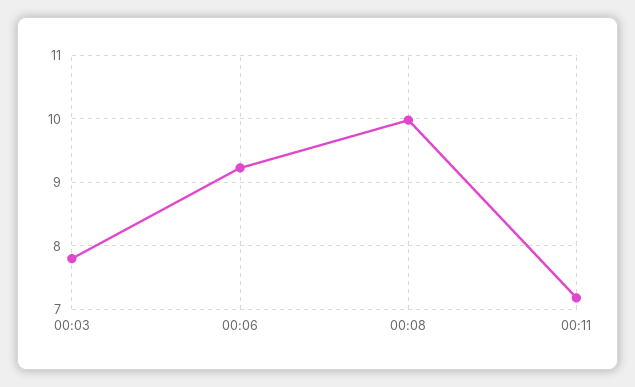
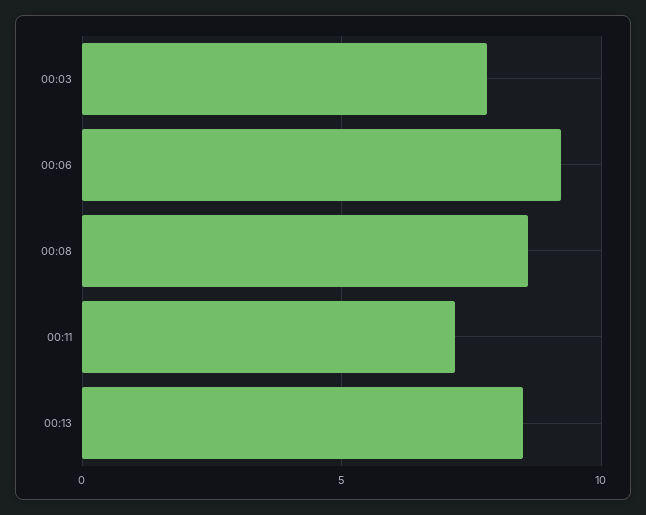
00:08: 10 -> 8.5
00:13: none -> 8.5

